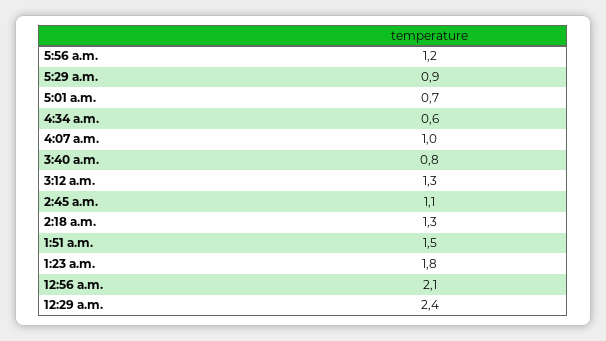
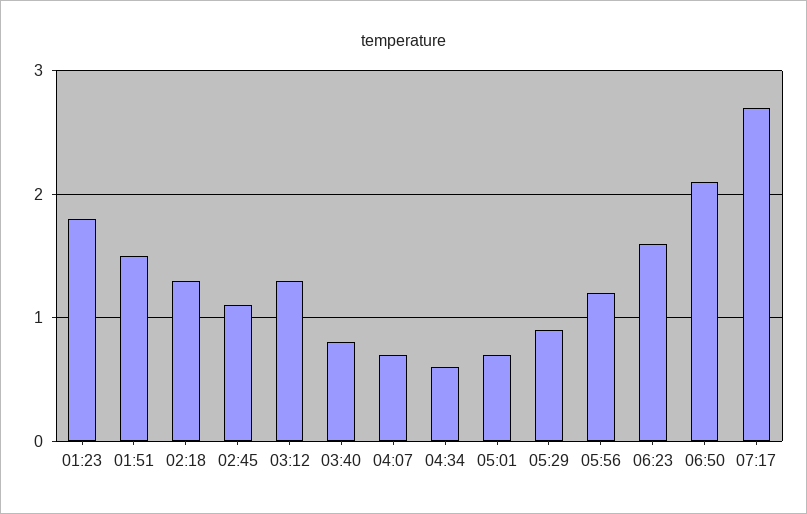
4:07 a.m.: 1 -> 0.7
12:56 a.m.: 2.1 -> none
12:29 a.m.: 2.4 -> none
06:23: none -> 1.6
06:50: none -> 2.1
07:17: none -> 2.7

